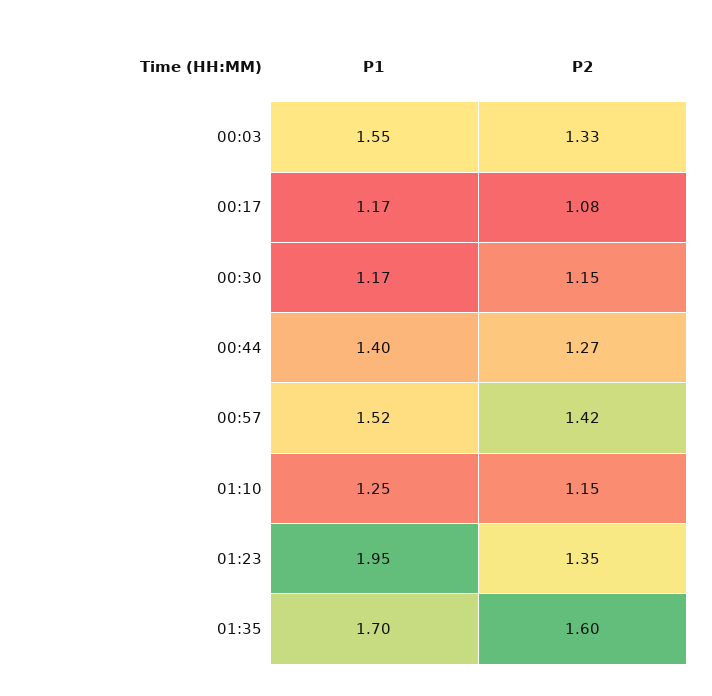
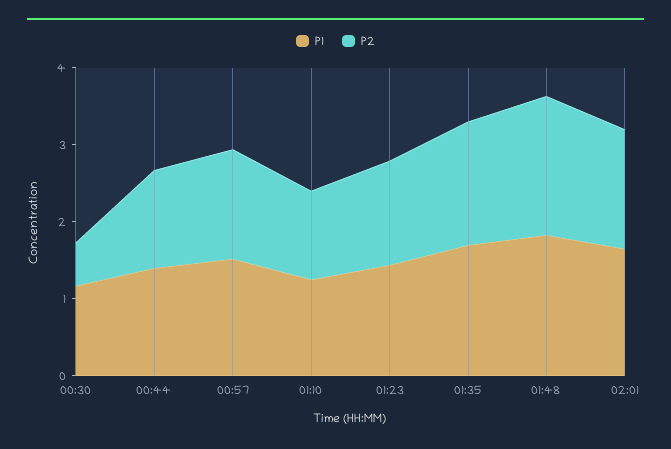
P1, 00:03: 1.55 -> none
P2, 00:03: 1.33 -> none
P1, 00:17: 1.17 -> none
P2, 00:17: 1.08 -> none
P2, 00:30: 1.15 -> 0.6
P1, 01:23: 1.95 -> 1.4
P1, 01:48: none -> 1.8
P2, 01:48: none -> 1.8
P1, 02:01: none -> 1.6
P2, 02:01: none -> 1.6

